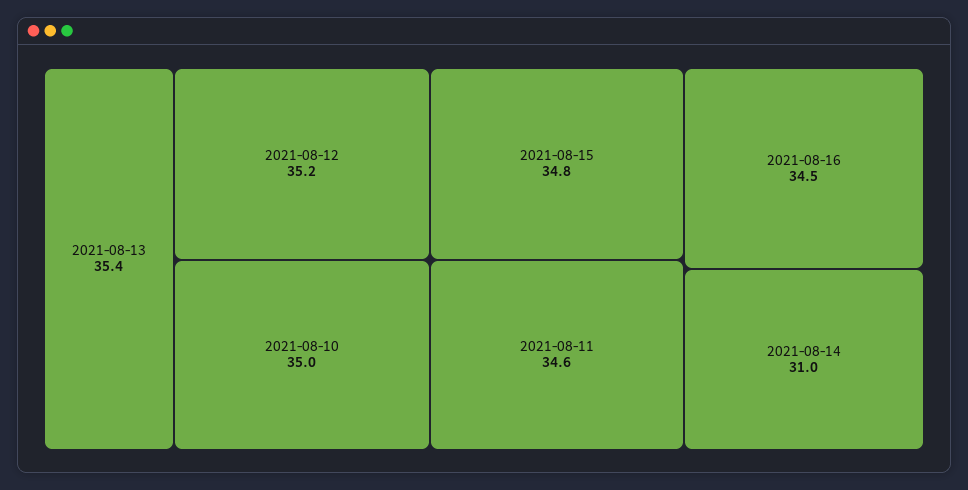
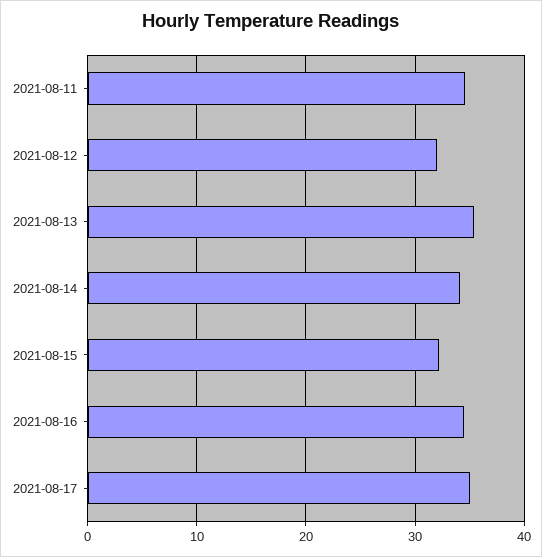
2021-08-12: 35.2 -> 32
2021-08-10: 35 -> none
2021-08-15: 34.8 -> 32
2021-08-14: 31 -> 34
2021-08-17: none -> 35

